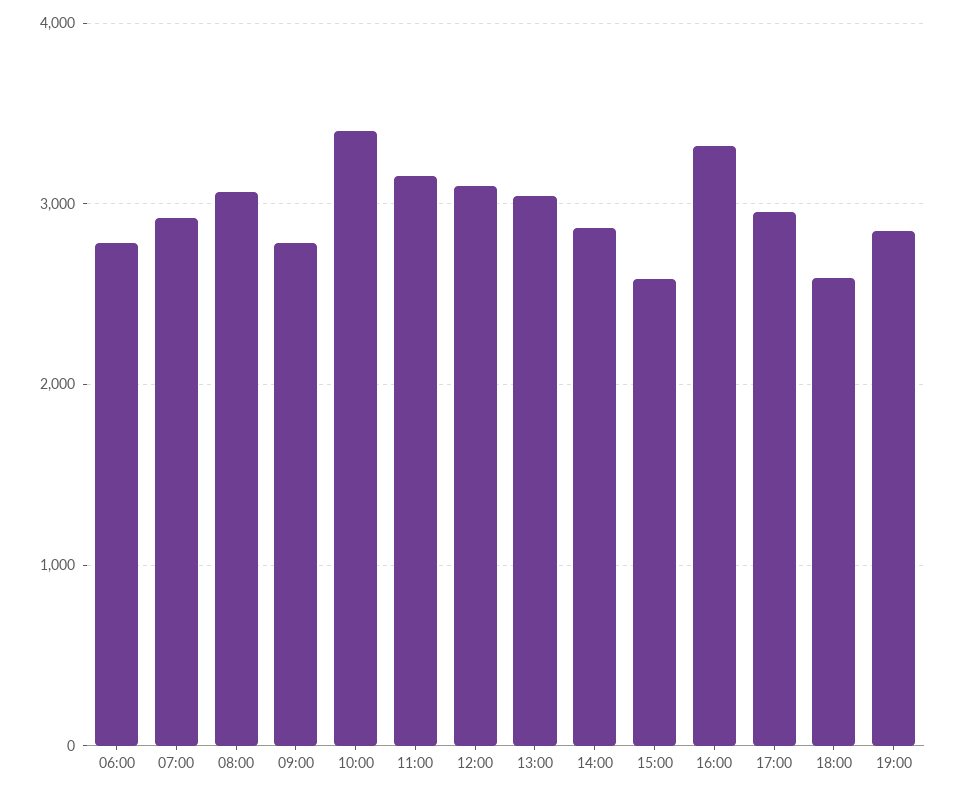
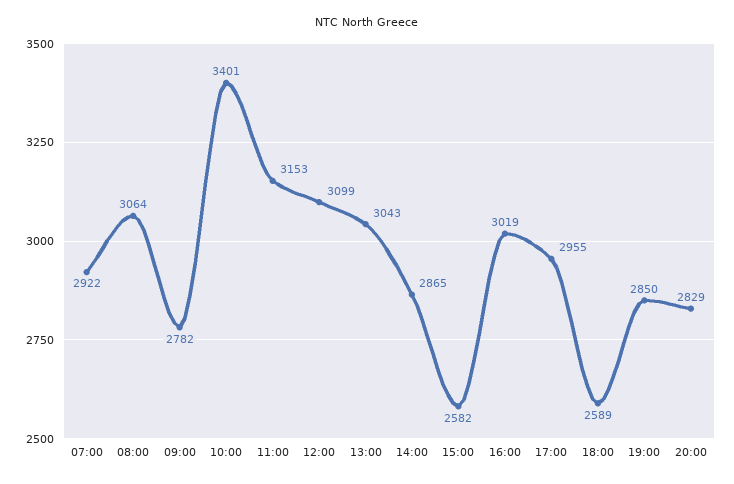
06:00: 2800 -> none
16:00: 3300 -> 3019
20:00: none -> 2829

